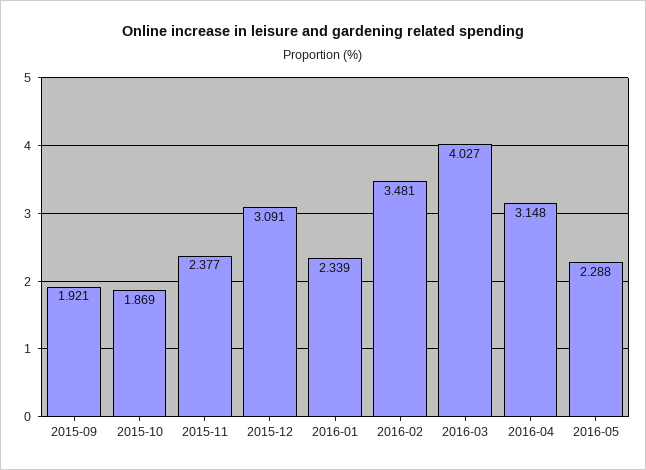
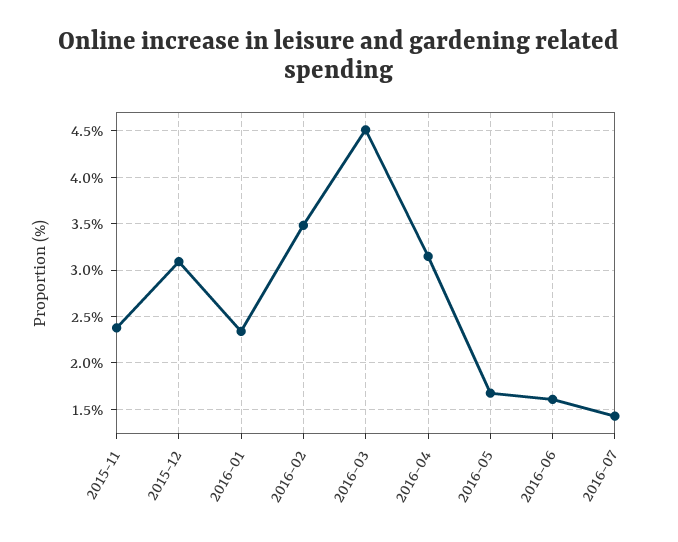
2015-09: 1.921 -> none
2015-10: 1.869 -> none
2016-03: 4.027 -> 4.5
2016-05: 2.288 -> 1.7
2016-06: none -> 1.6
2016-07: none -> 1.4

